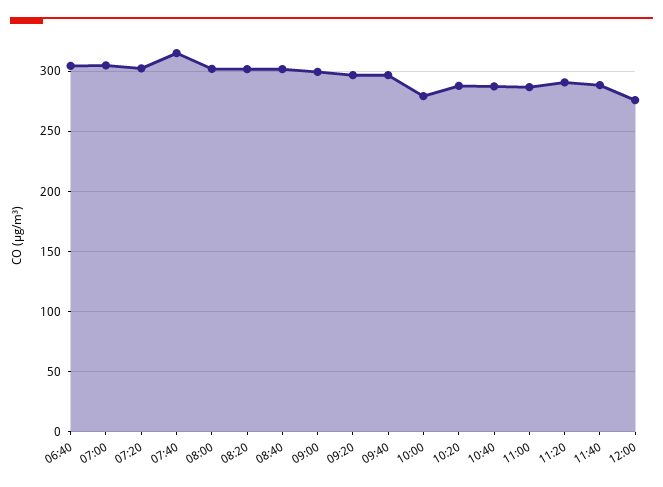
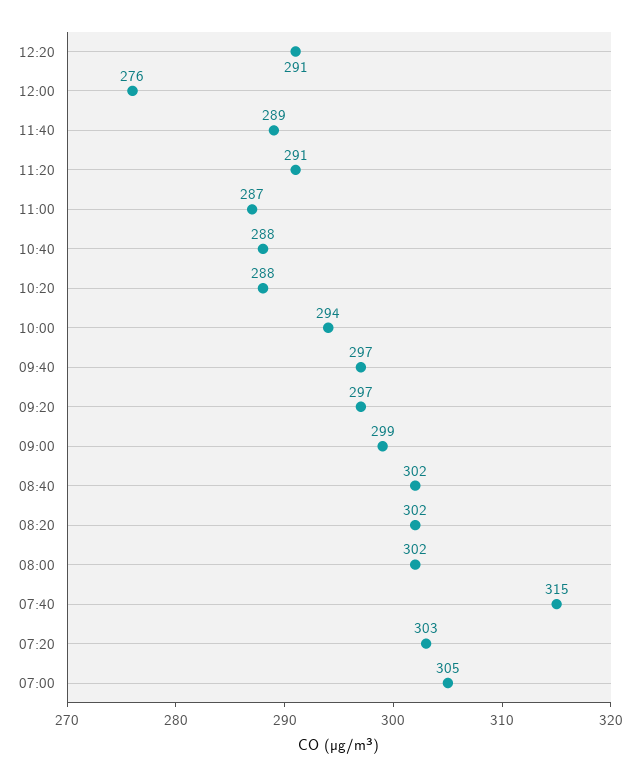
06:40: 305 -> none
10:00: 280 -> 294
12:20: none -> 291

